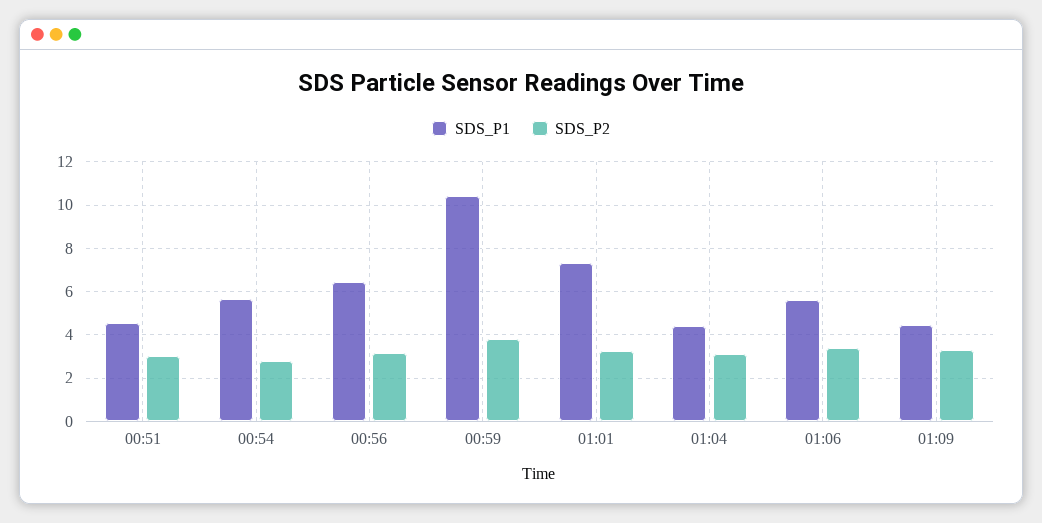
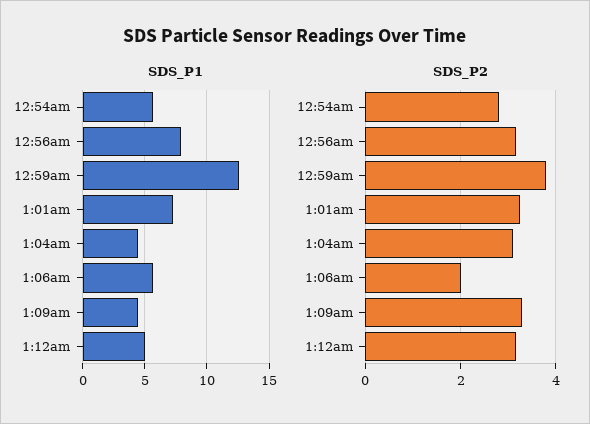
SDS_P1, 00:51: 4.5 -> none
SDS_P2, 00:51: 3 -> none
SDS_P1, 00:56: 6.5 -> 8
SDS_P1, 00:59: 10.5 -> 12.5
SDS_P2, 01:06: 3.5 -> 2
SDS_P1, 1:12am: none -> 5
SDS_P2, 1:12am: none -> 3.2

